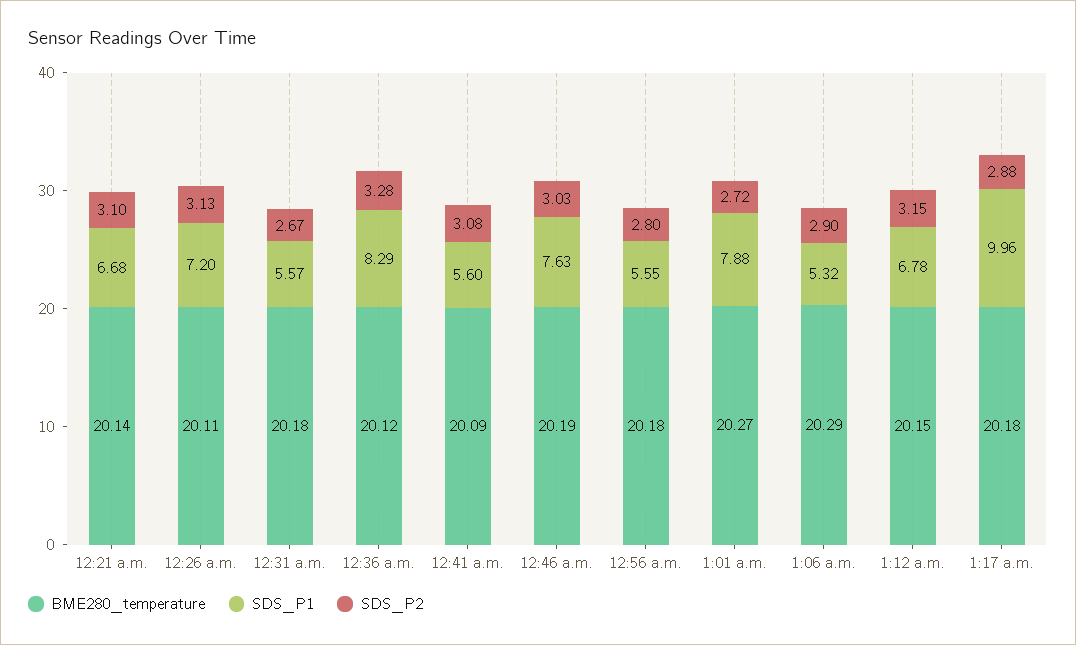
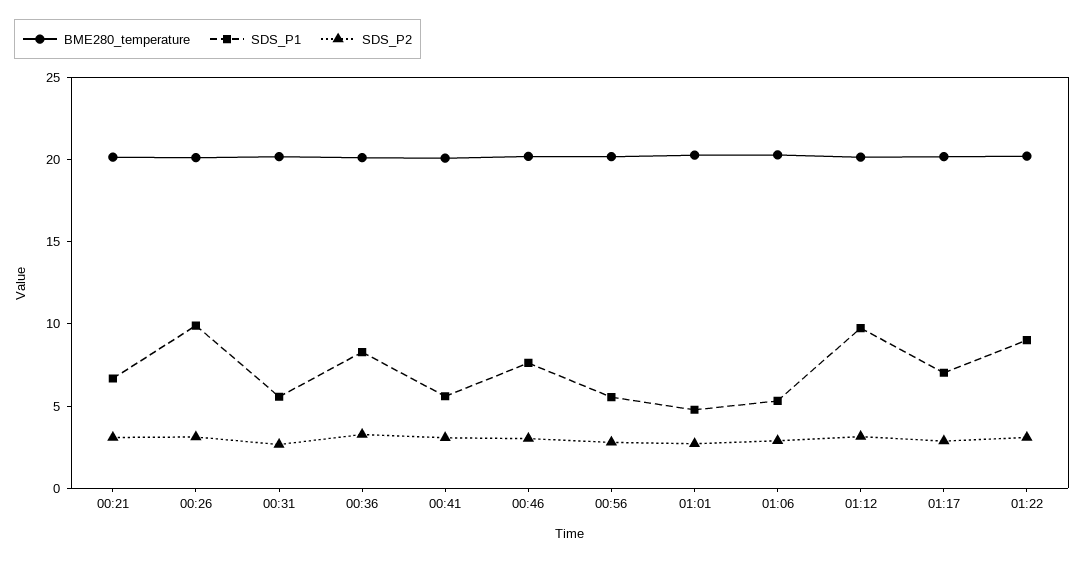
SDS_P1, 12:26 a.m.: 7.2 -> 10
SDS_P1, 1:01 a.m.: 7.88 -> 5
SDS_P1, 1:12 a.m.: 6.78 -> 10
SDS_P1, 1:17 a.m.: 9.96 -> 7
BME280_temperature, 01:22: none -> 20
SDS_P1, 01:22: none -> 9
SDS_P2, 01:22: none -> 3

